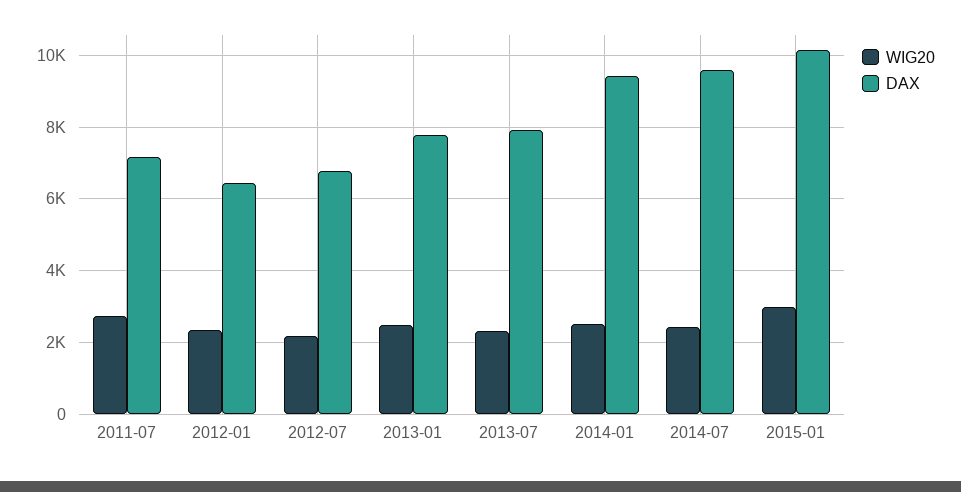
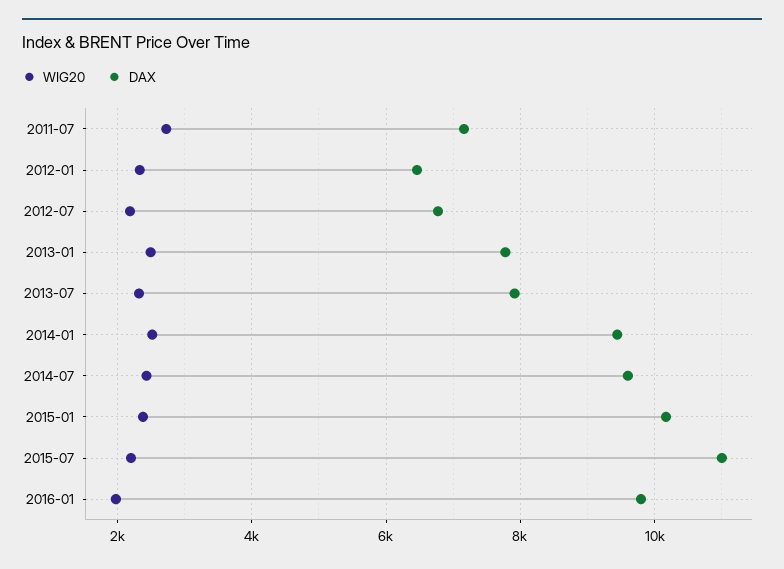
WIG20, 2015-01: 3000 -> 2400
WIG20, 2015-07: none -> 2200
DAX, 2015-07: none -> 11000
WIG20, 2016-01: none -> 2000
DAX, 2016-01: none -> 9800

